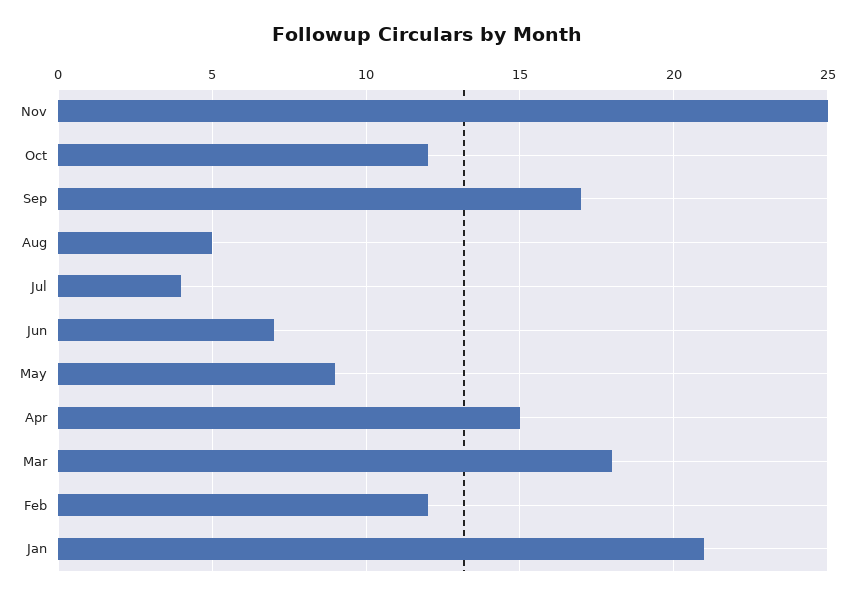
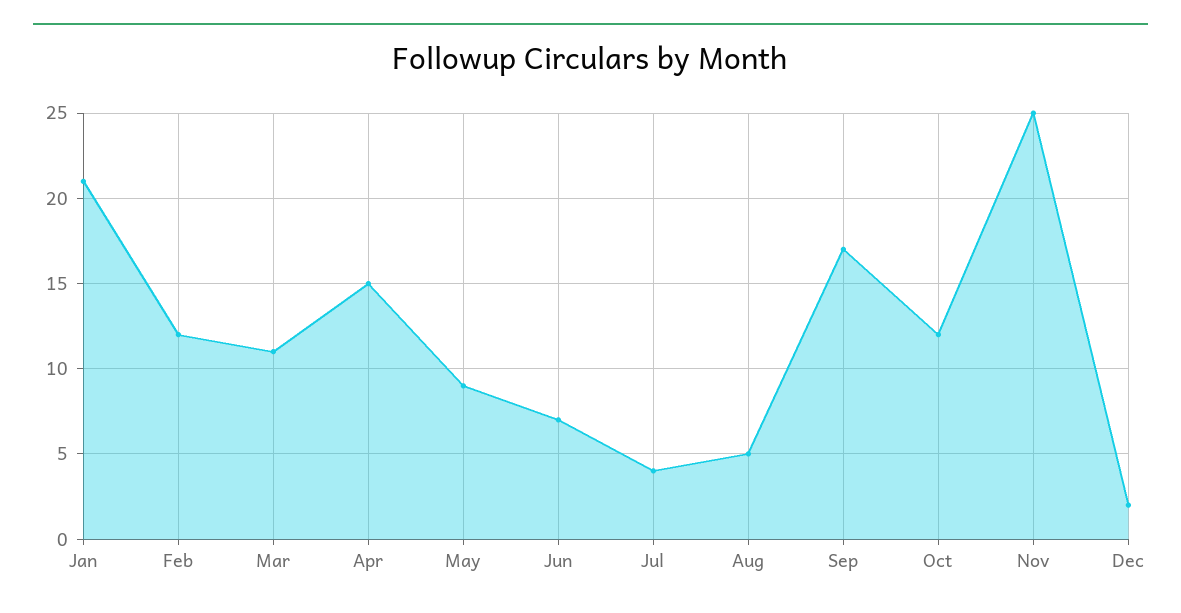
Mar: 18 -> 11
Dec: none -> 2

